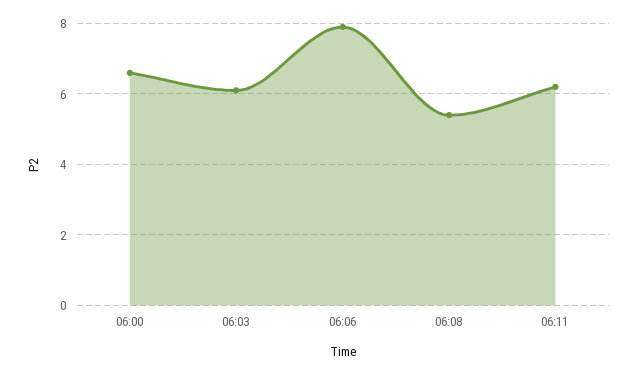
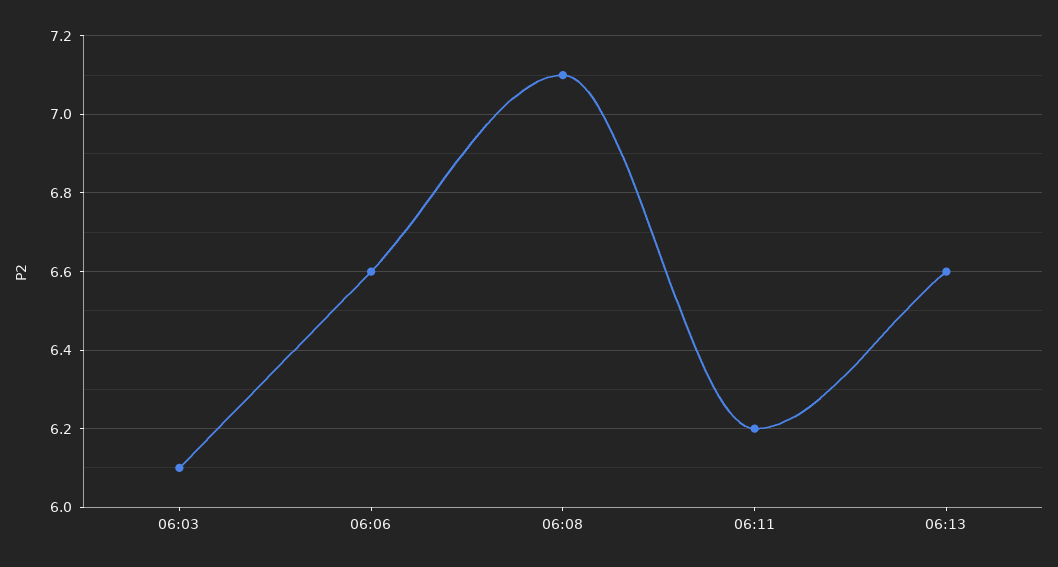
06:00: 6.5 -> none
06:06: 8 -> 6.6
06:08: 5.5 -> 7.1
06:13: none -> 6.6

